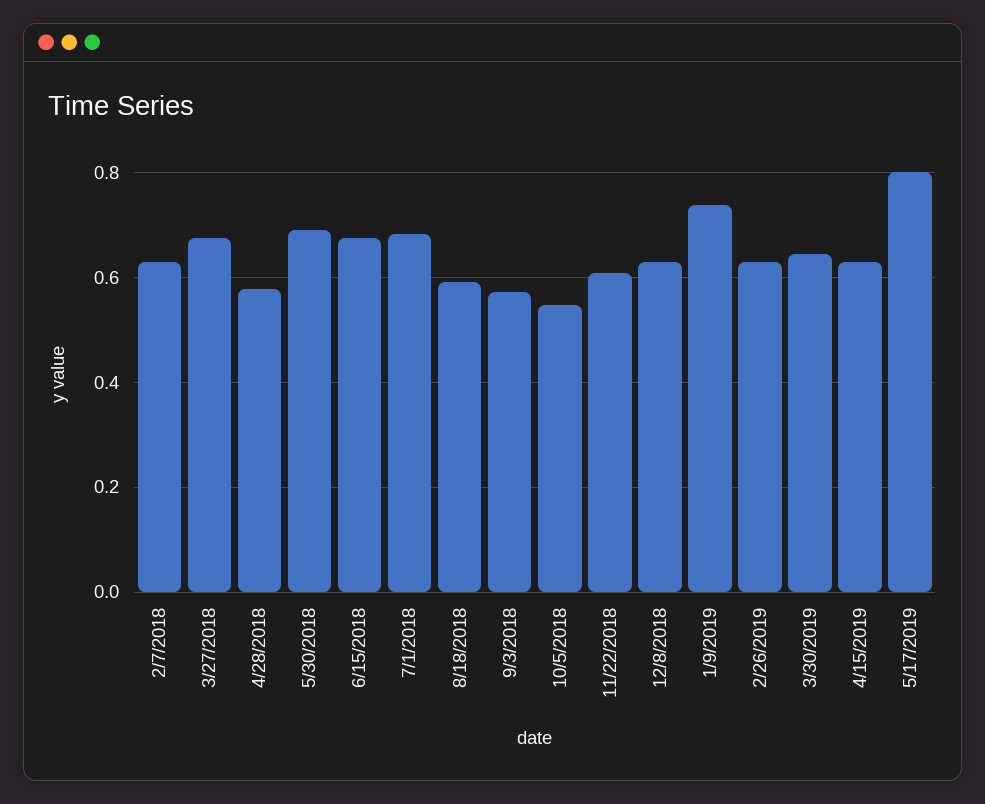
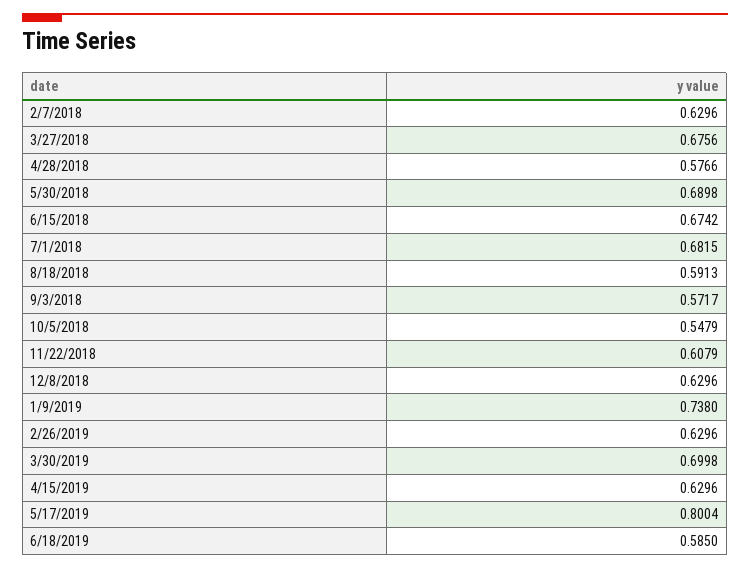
3/30/2019: 0.64 -> 0.6998
6/18/2019: none -> 0.585

